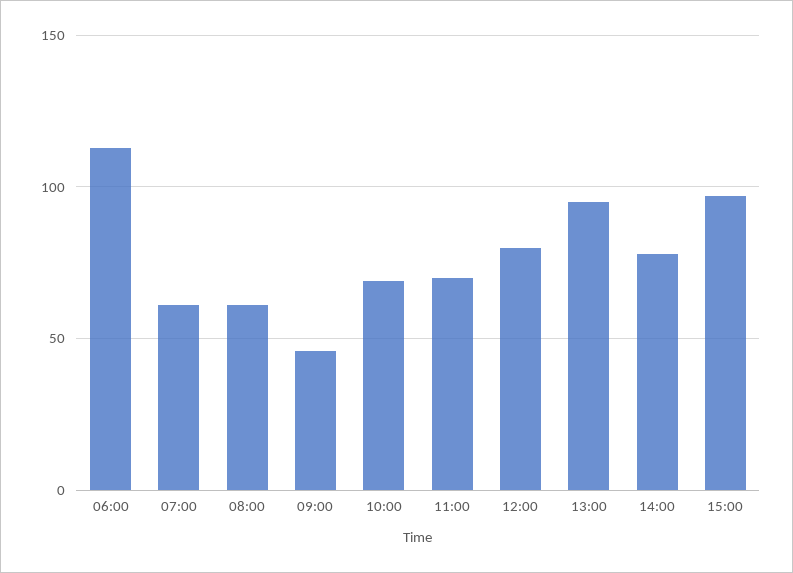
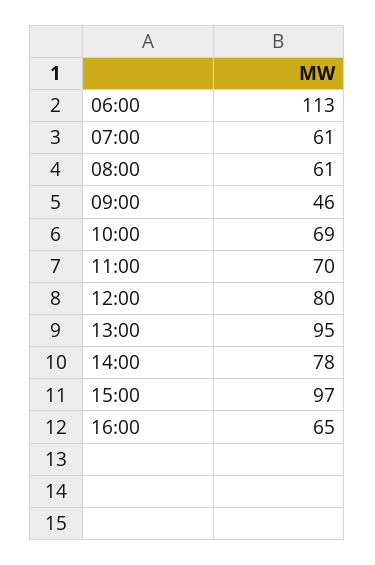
16:00: none -> 65

